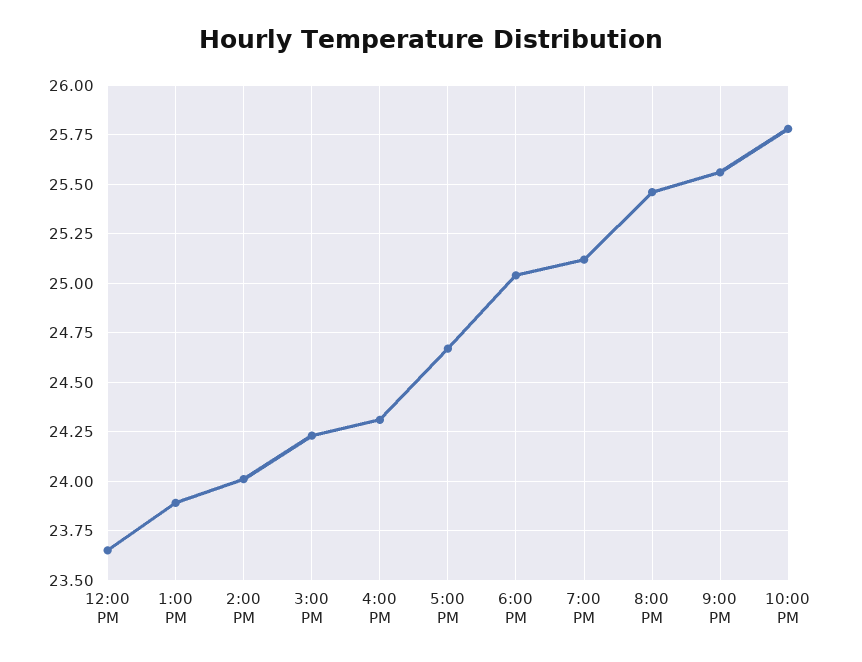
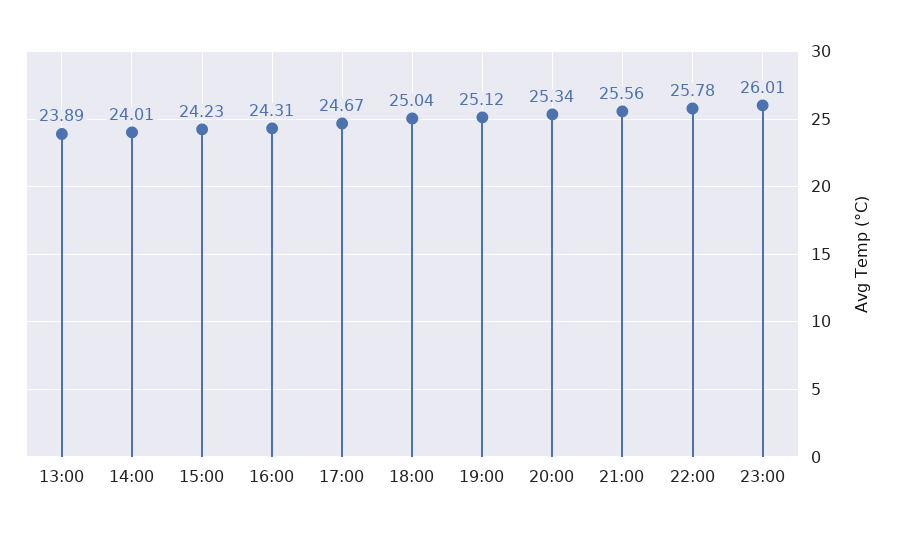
12:00 PM: 23.65 -> none
8:00 PM: 25.45 -> 25.34
23:00: none -> 26.01

